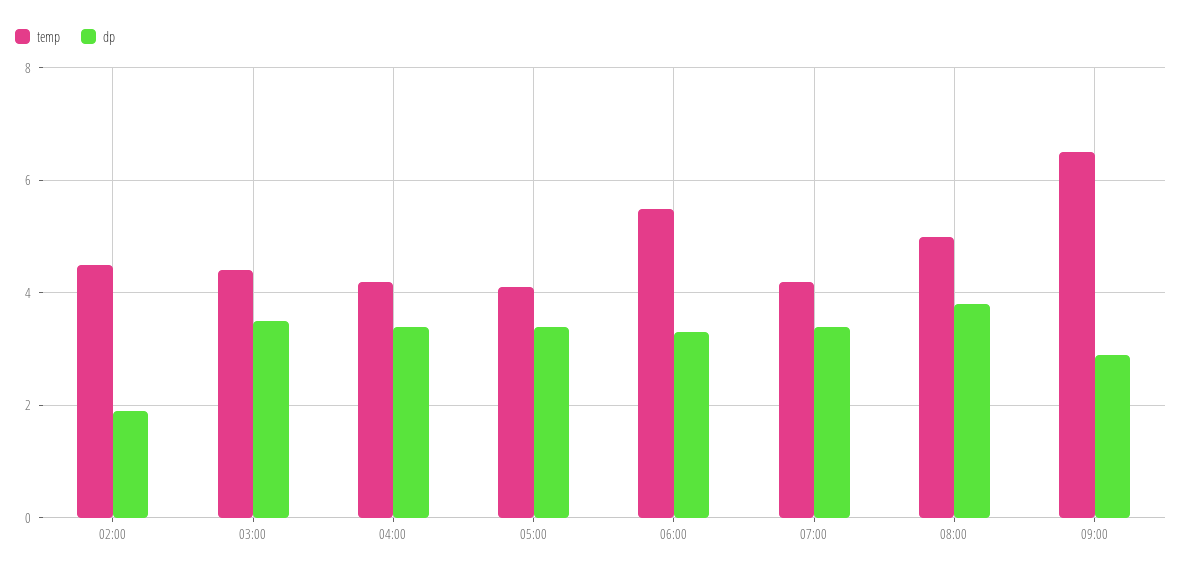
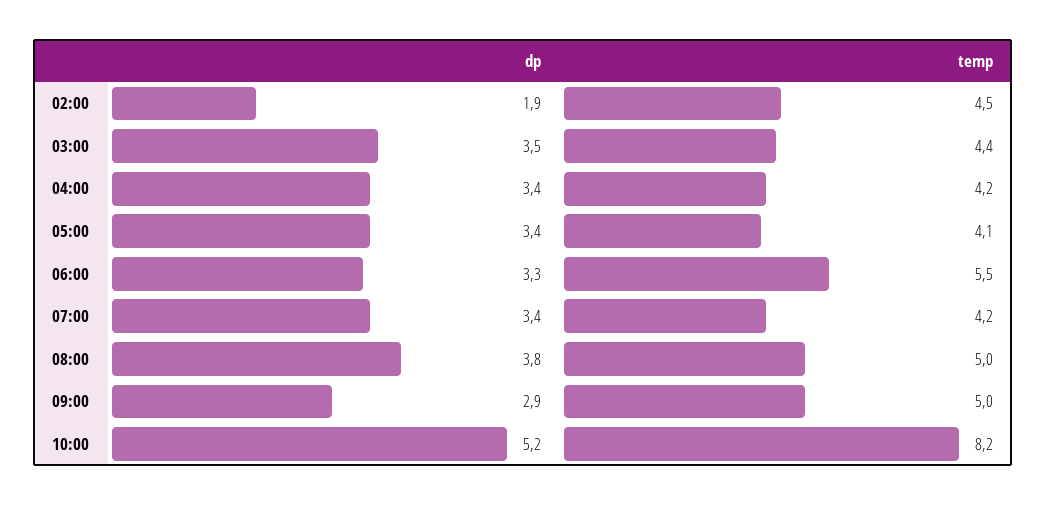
temp, 09:00: 6.5 -> 5
dp, 10:00: none -> 5.2
temp, 10:00: none -> 8.2

